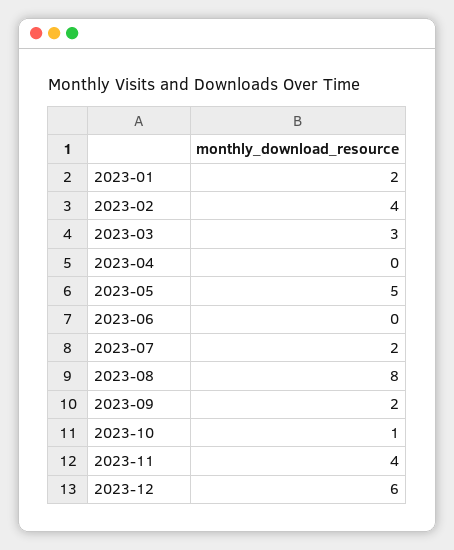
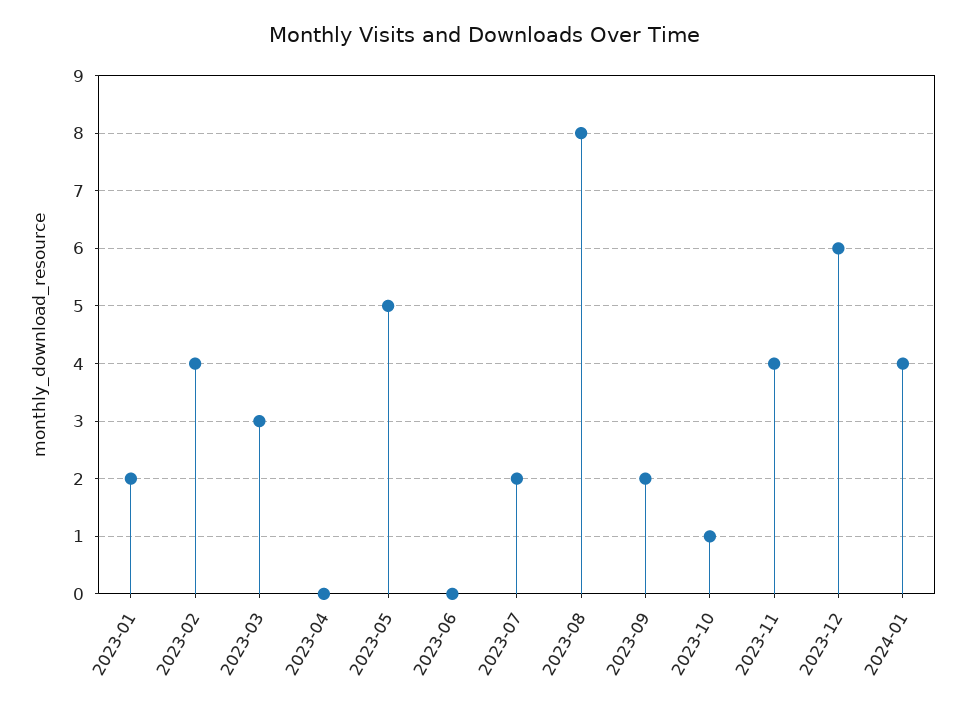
2024-01: none -> 4

